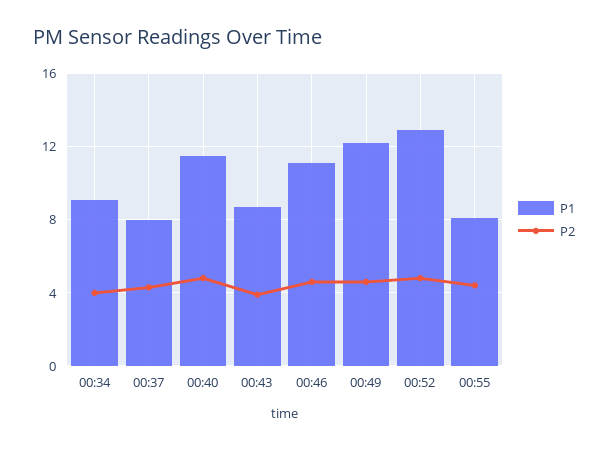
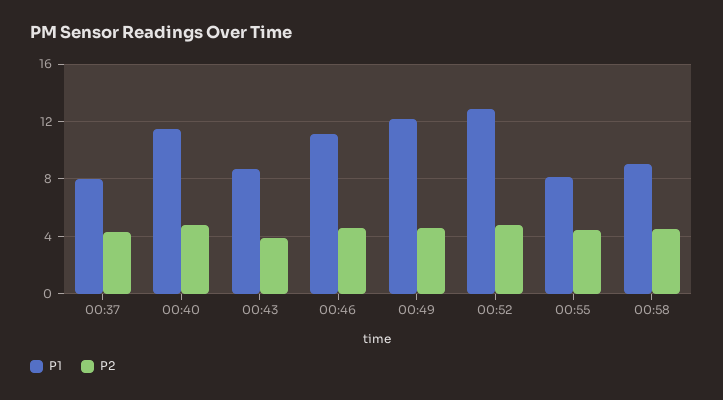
P1, 00:34: 9 -> none
P2, 00:34: 4 -> none
P1, 00:58: none -> 9
P2, 00:58: none -> 4.5

